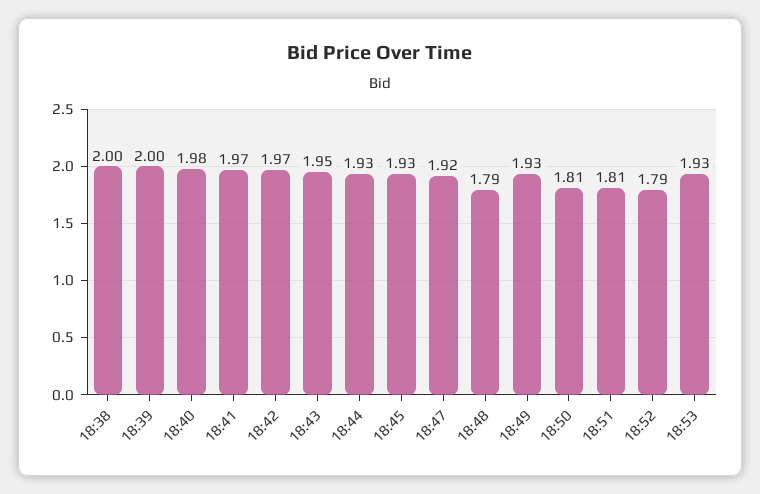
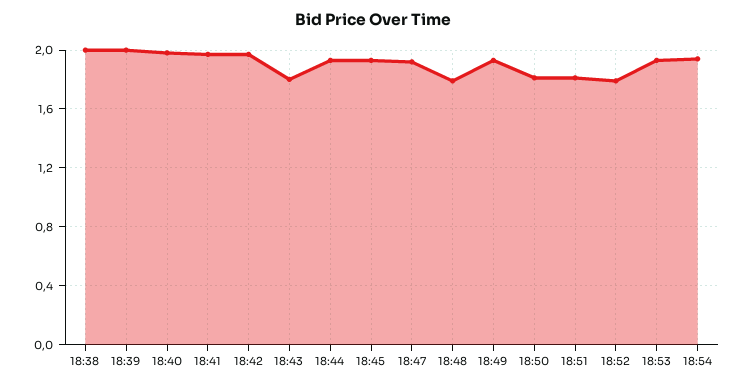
18:43: 1.95 -> 1.8
18:54: none -> 1.95

